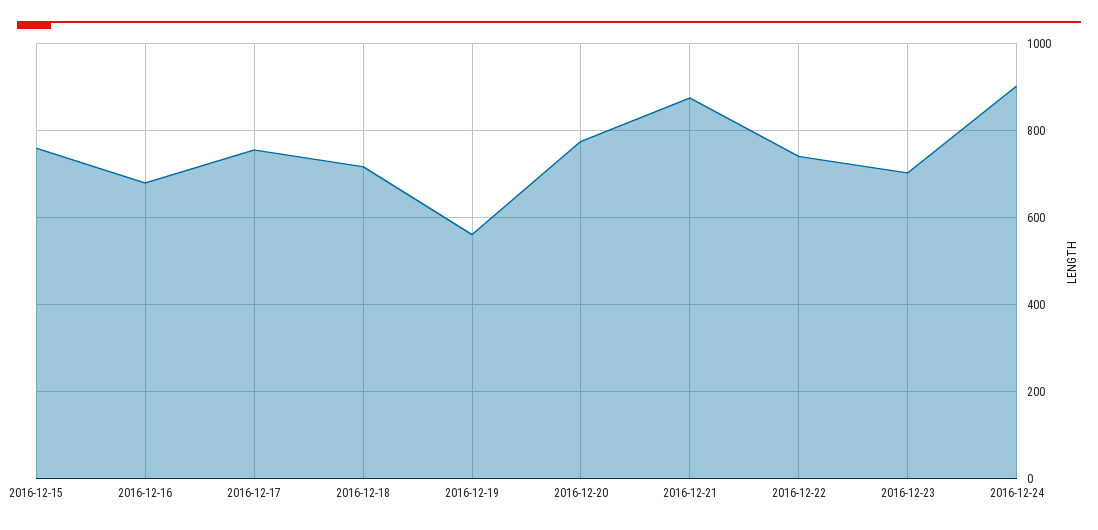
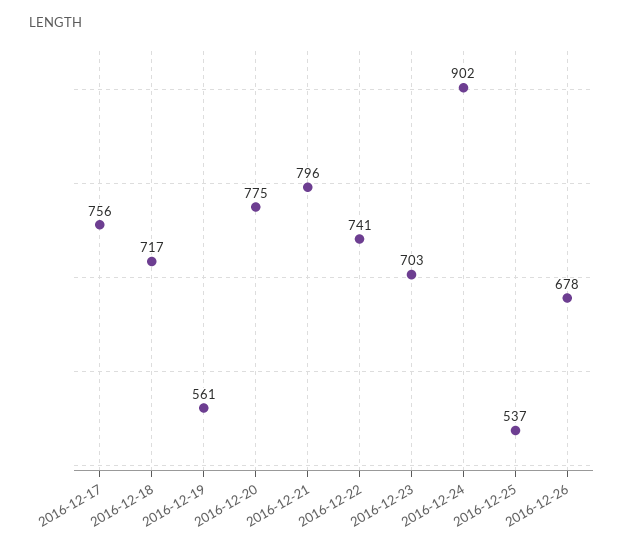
2016-12-15: 760 -> none
2016-12-16: 680 -> none
2016-12-21: 880 -> 796
2016-12-25: none -> 537
2016-12-26: none -> 678

